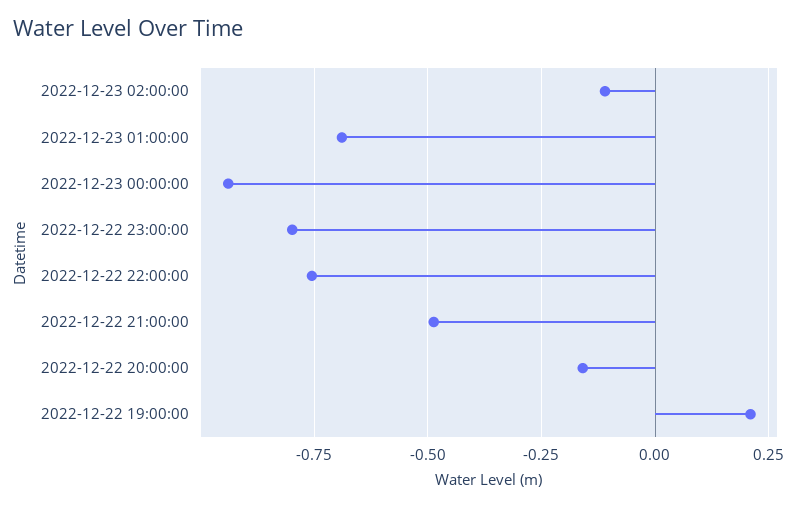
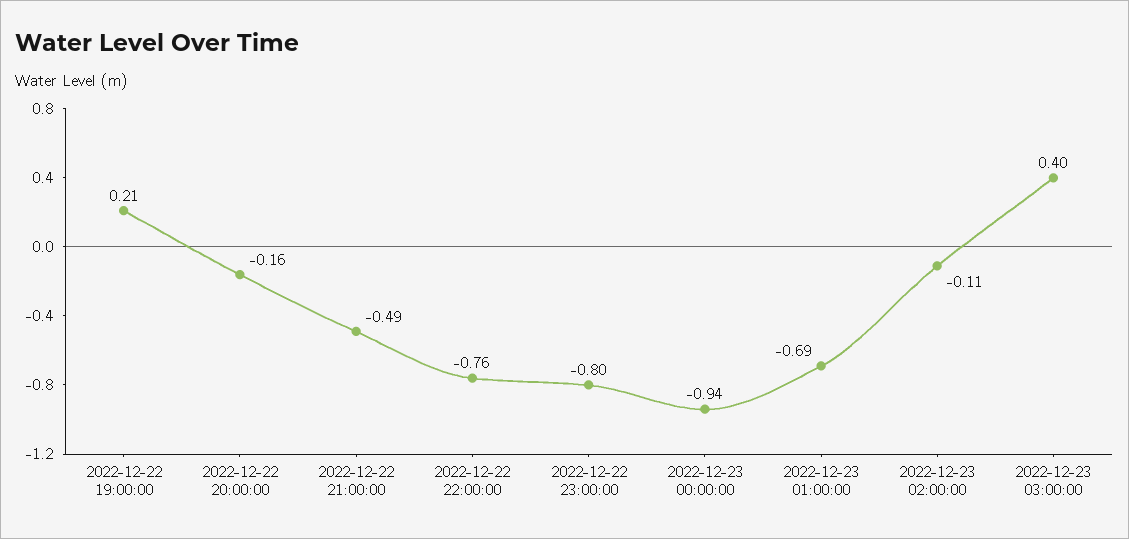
2022-12-23 03:00:00: none -> 0.4

